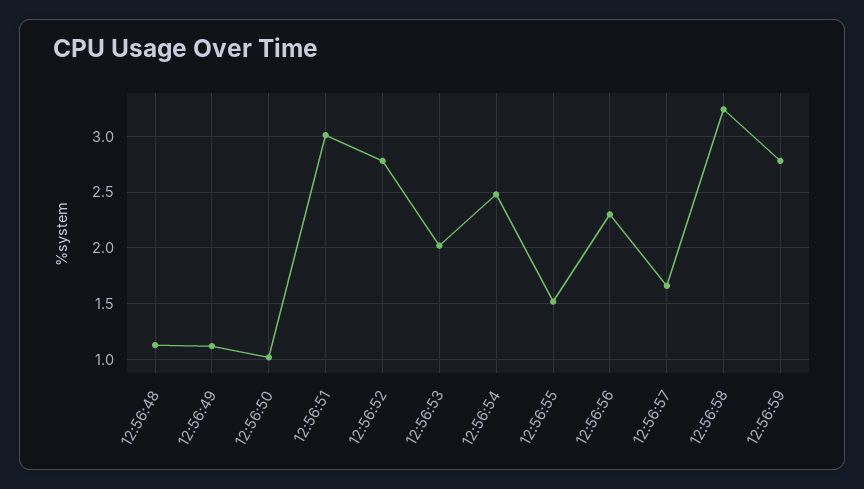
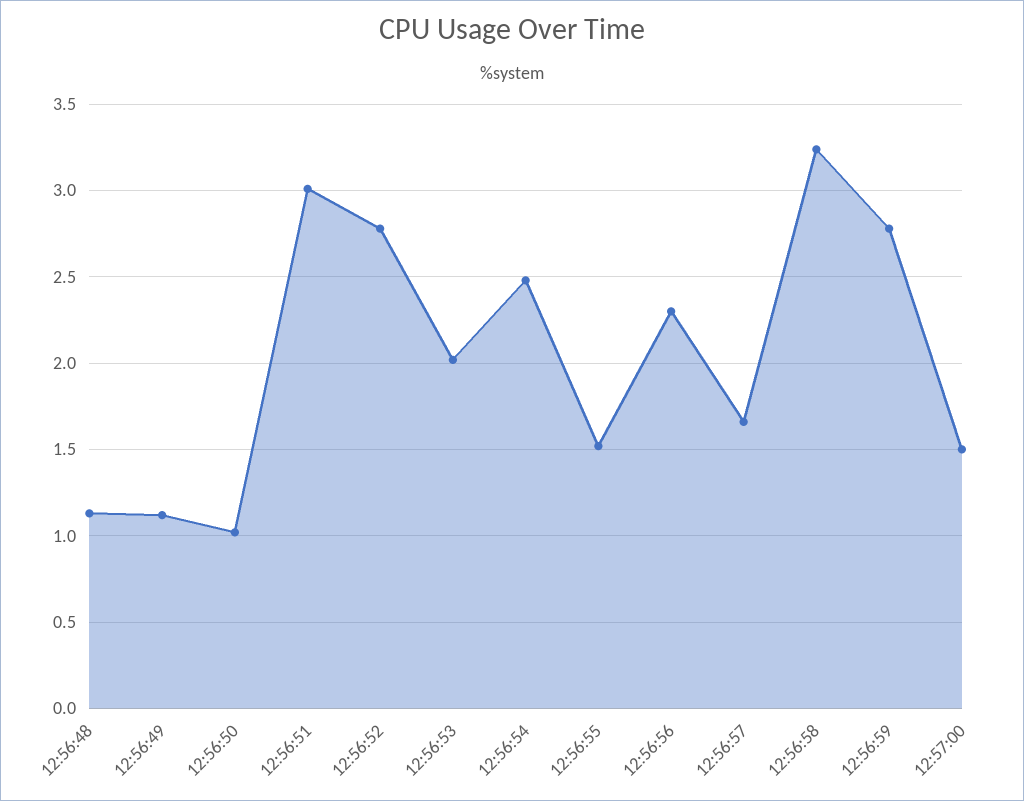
12:57:00: none -> 1.5

